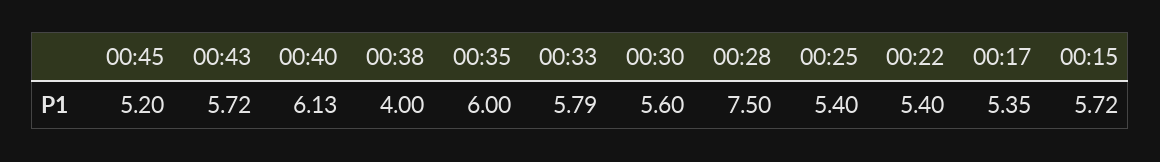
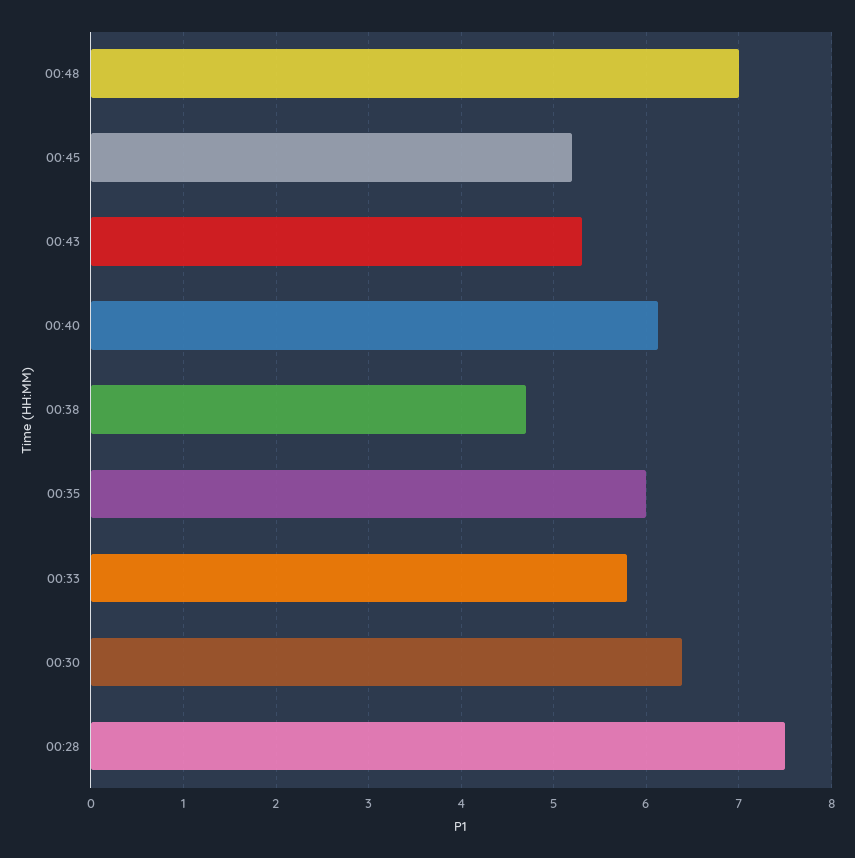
00:43: 5.72 -> 5.3
00:38: 4 -> 4.7
00:30: 5.6 -> 6.4
00:25: 5.4 -> none
00:22: 5.4 -> none
00:17: 5.35 -> none
00:15: 5.72 -> none
00:48: none -> 7

